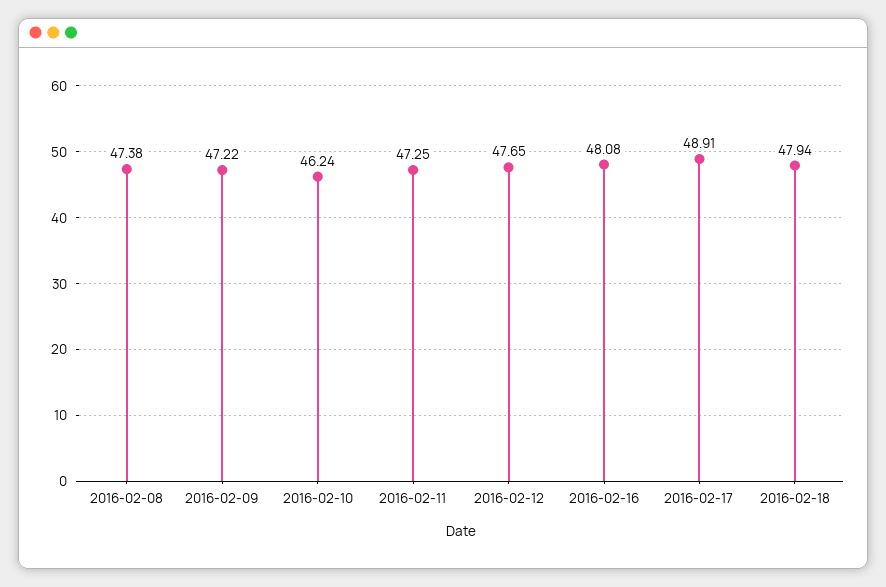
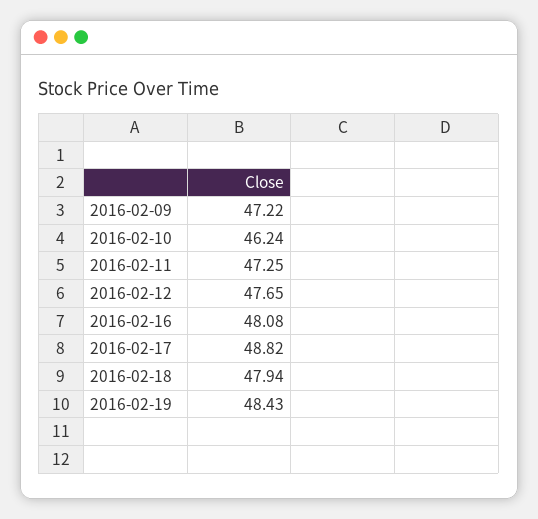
2016-02-08: 47.38 -> none
2016-02-17: 48.91 -> 48.82
2016-02-19: none -> 48.43

